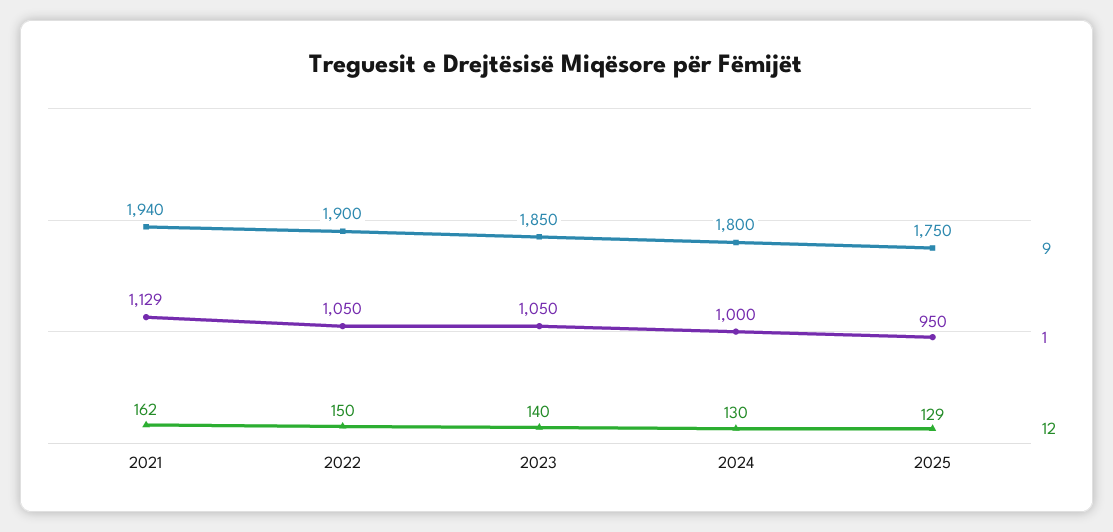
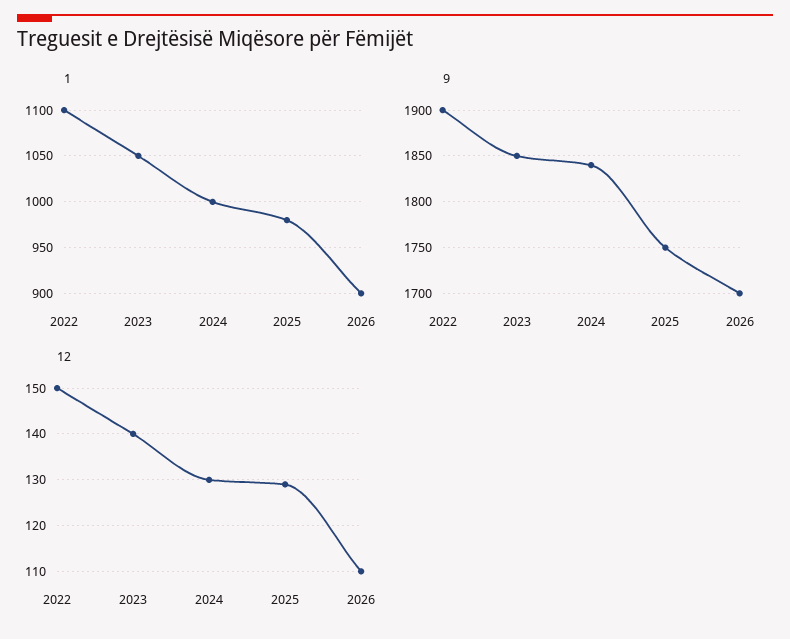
9, 2021: 1940 -> none
1, 2021: 1129 -> none
12, 2021: 162 -> none
1, 2022: 1050 -> 1100
9, 2024: 1800 -> 1840
1, 2025: 950 -> 980
1, 2026: none -> 900
9, 2026: none -> 1700
12, 2026: none -> 110

